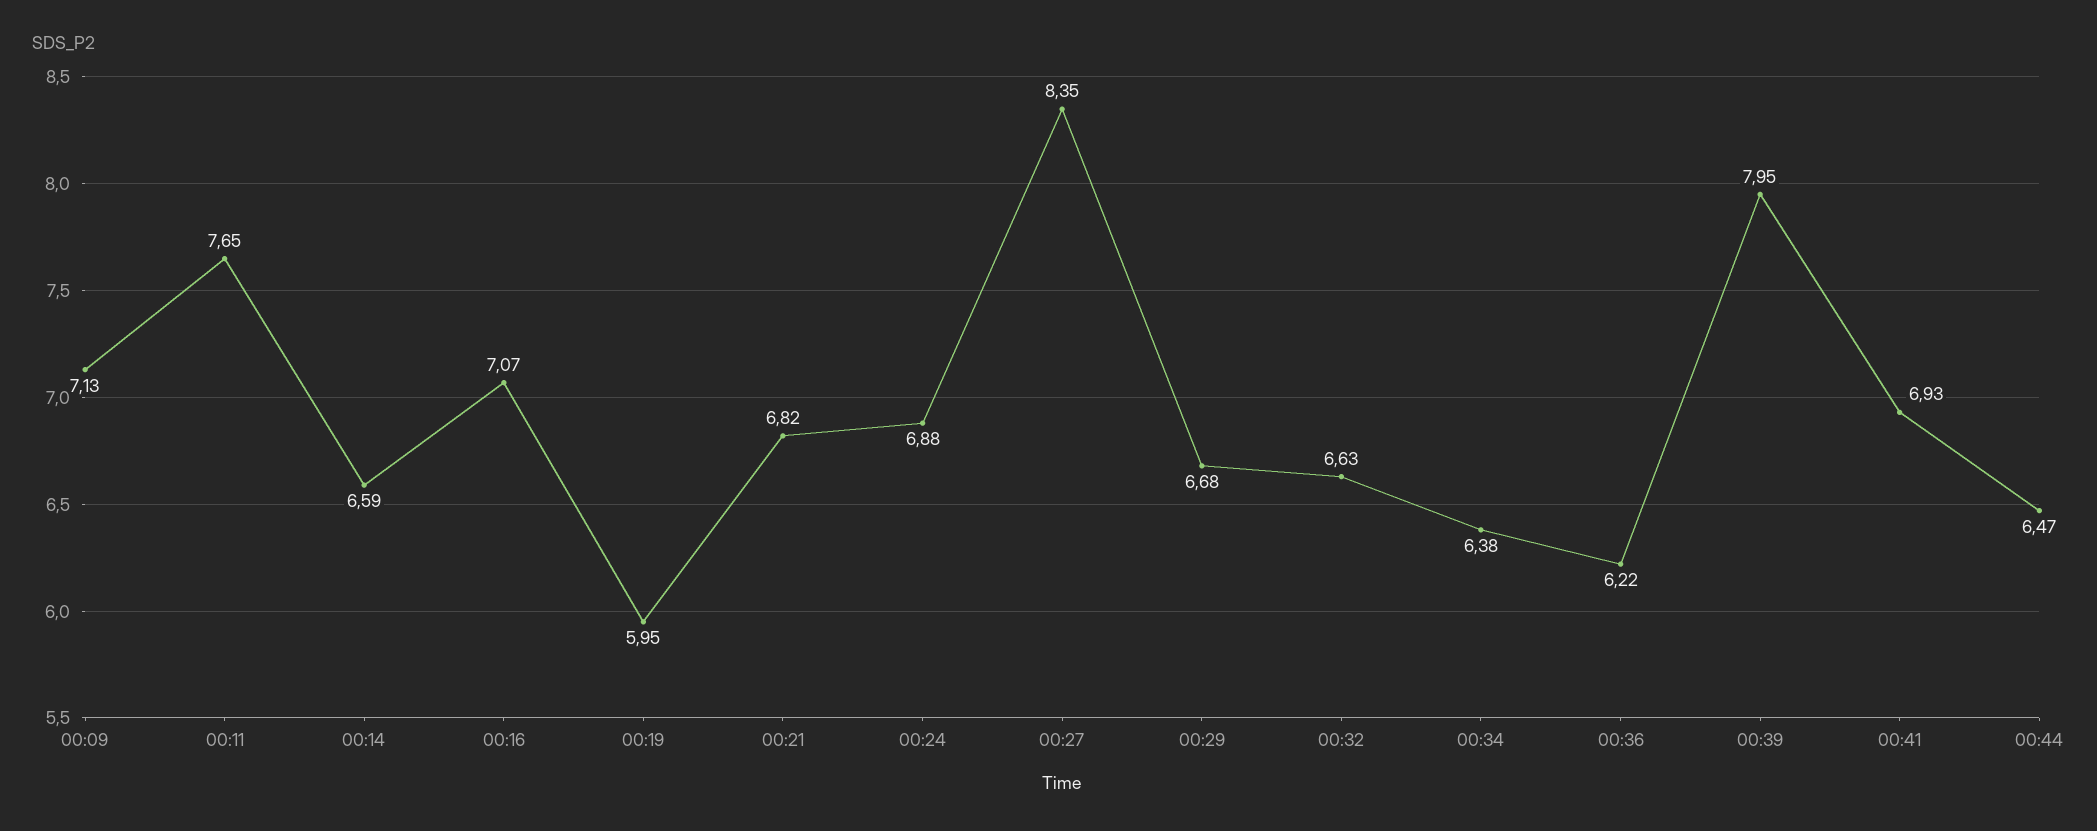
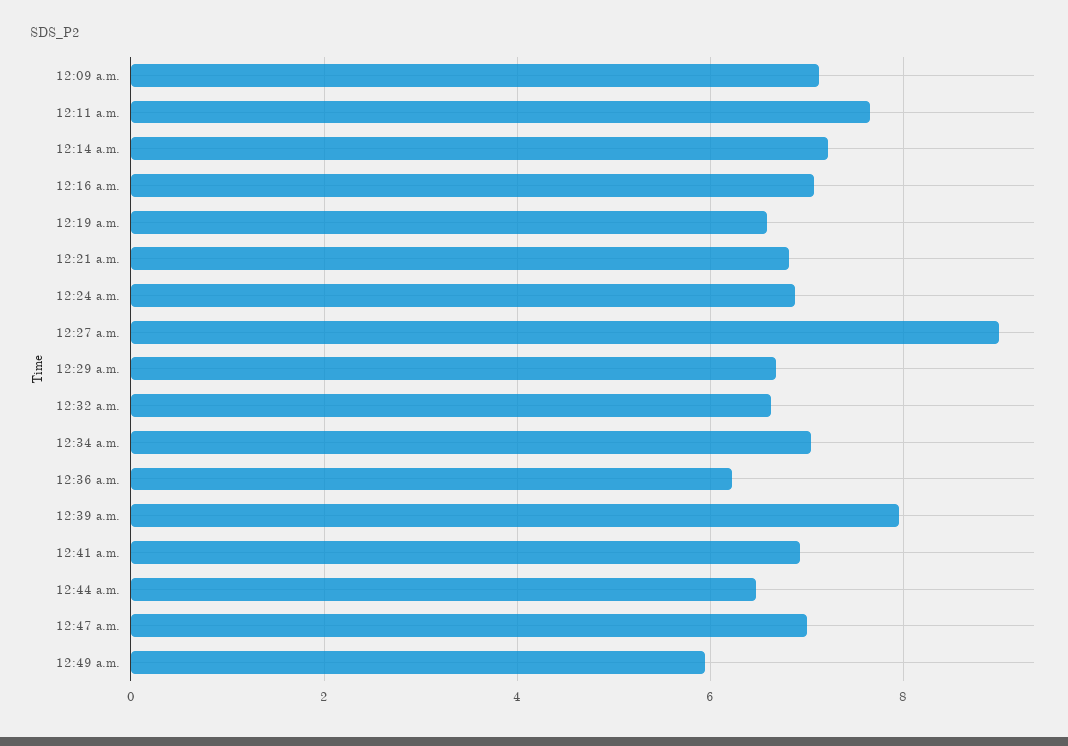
00:14: 6.59 -> 7.2
00:19: 5.95 -> 6.6
00:27: 8.35 -> 9
00:34: 6.38 -> 7
12:47 a.m.: none -> 7
12:49 a.m.: none -> 6

